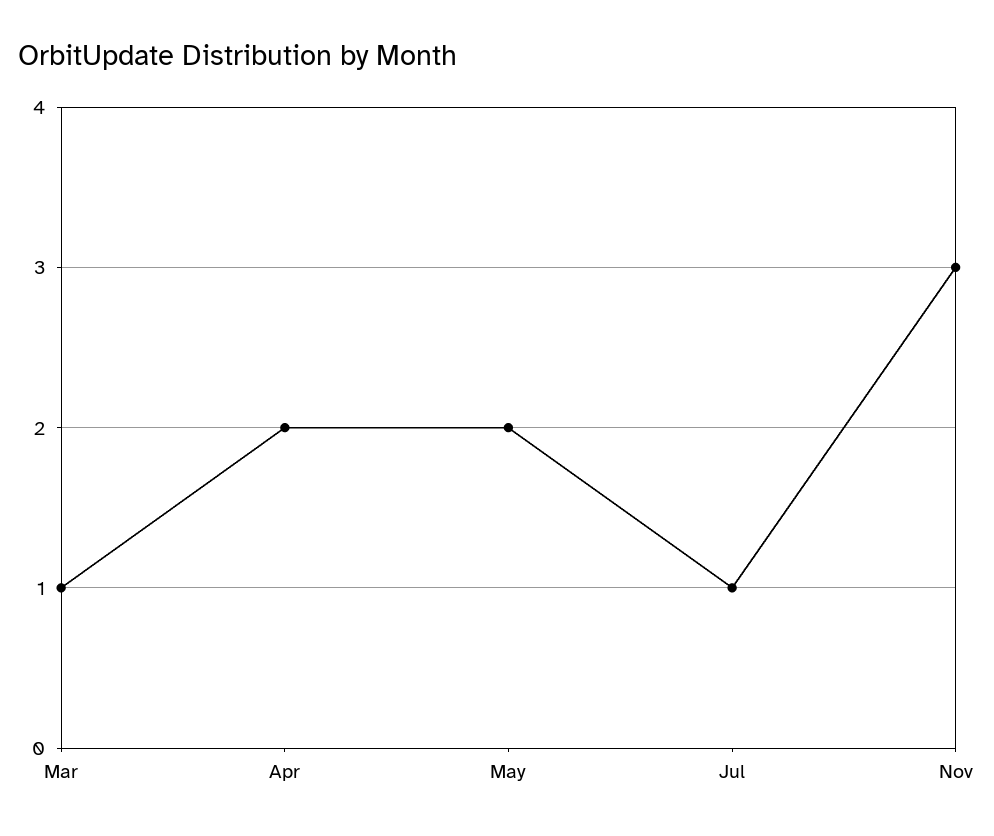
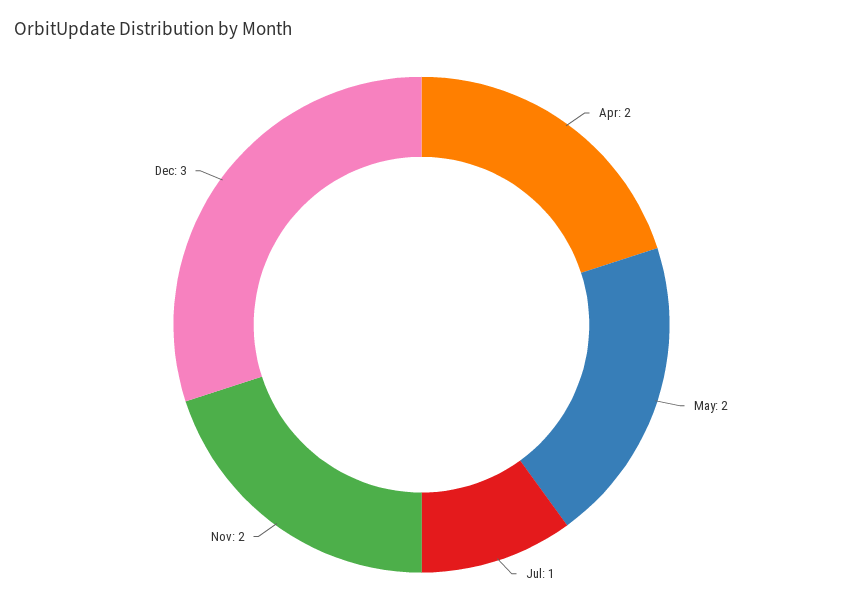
Mar: 1 -> none
Nov: 3 -> 2
Dec: none -> 3

